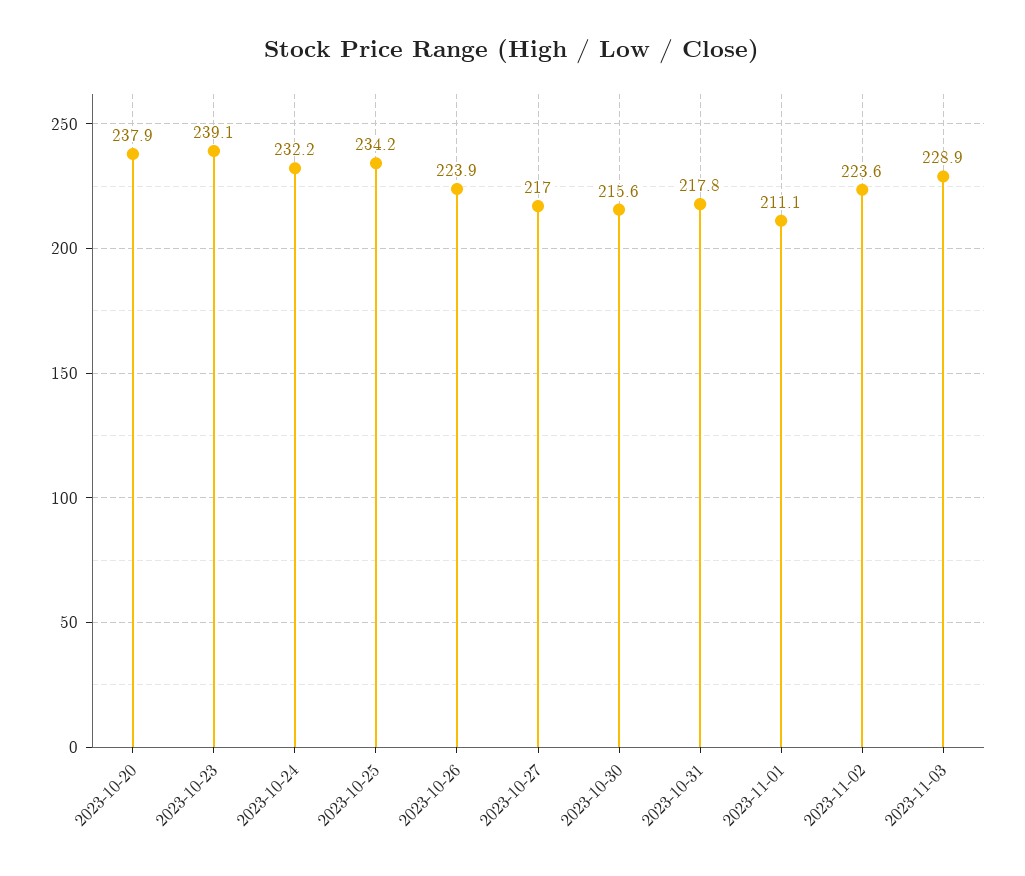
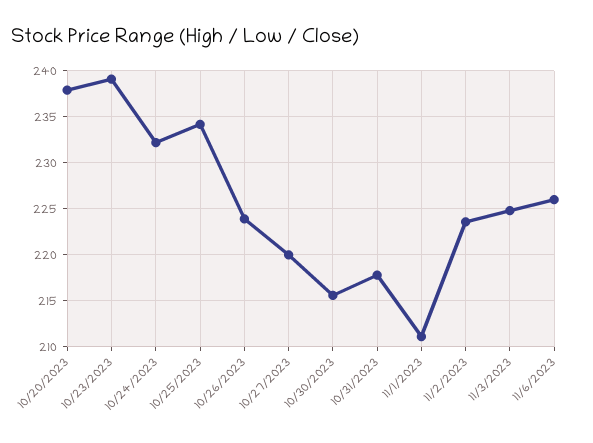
2023-10-27: 217 -> 220
2023-11-03: 228.9 -> 225
11/6/2023: none -> 226

